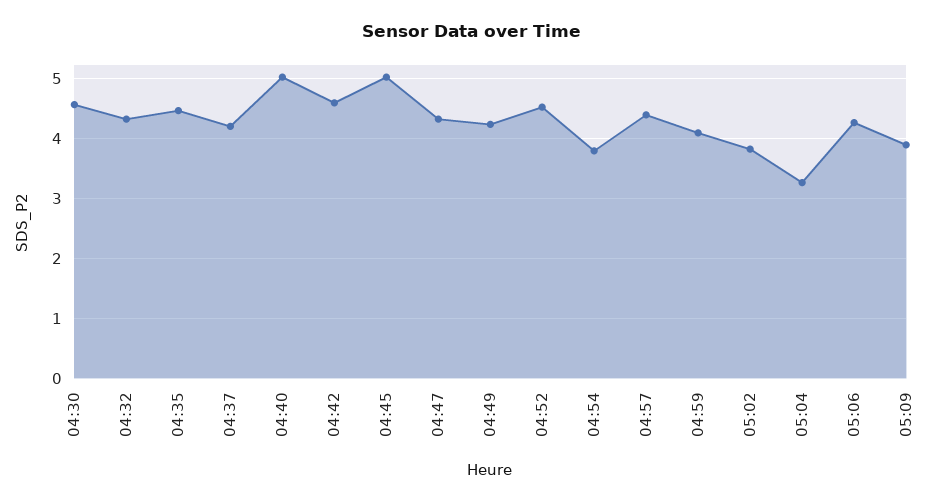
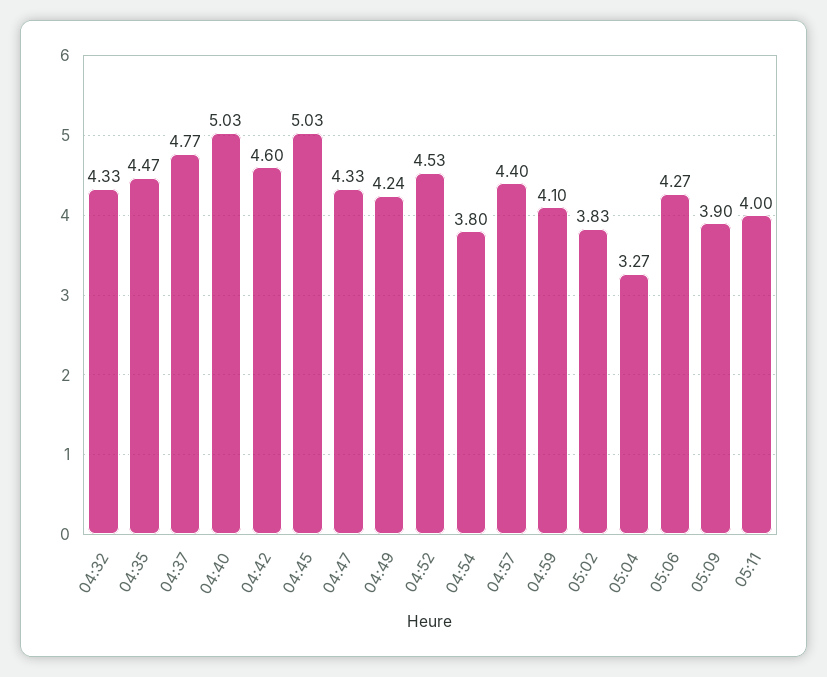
04:30: 4.6 -> none
04:37: 4.2 -> 4.77
05:11: none -> 4

